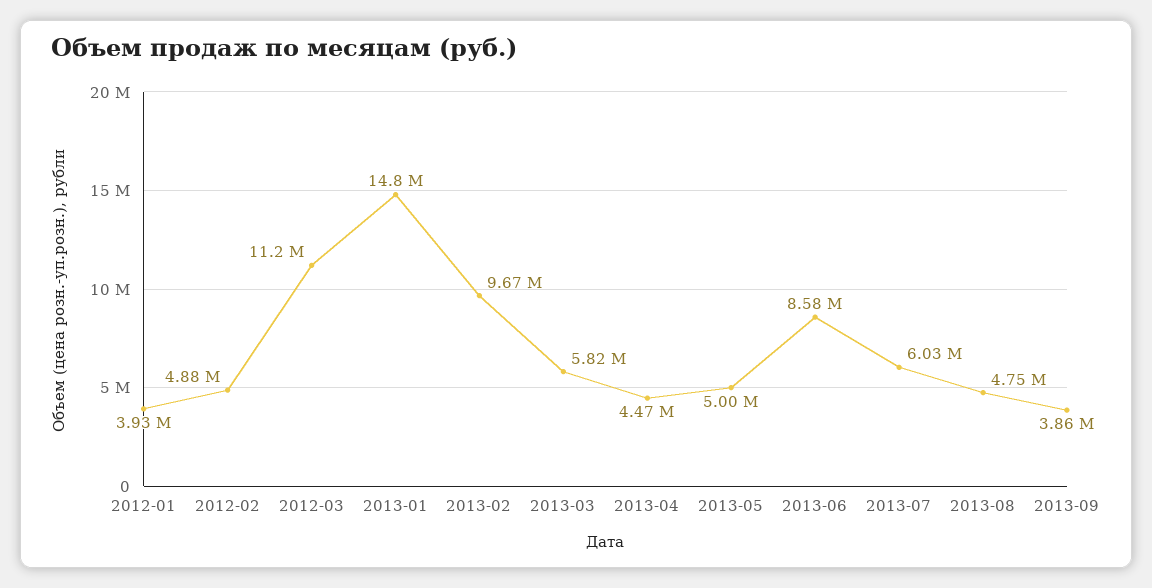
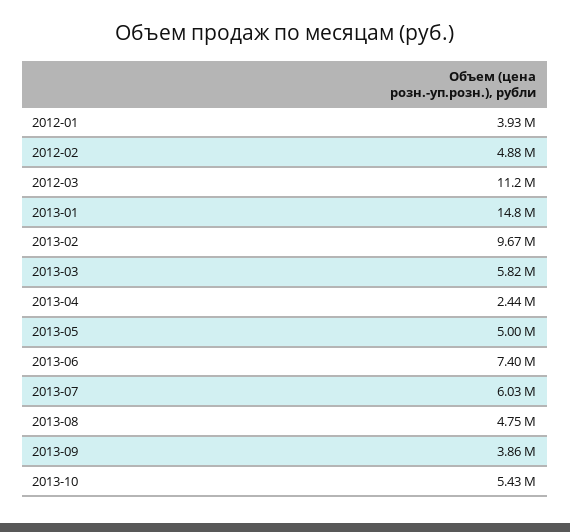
2013-04: 4470000 -> 2440000
2013-06: 8580000 -> 7400000
2013-10: none -> 5430000

